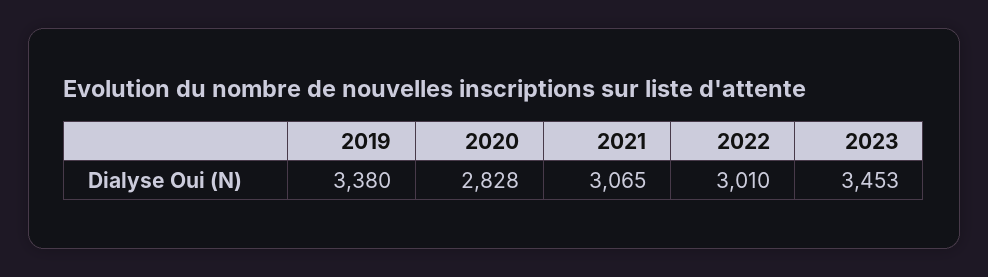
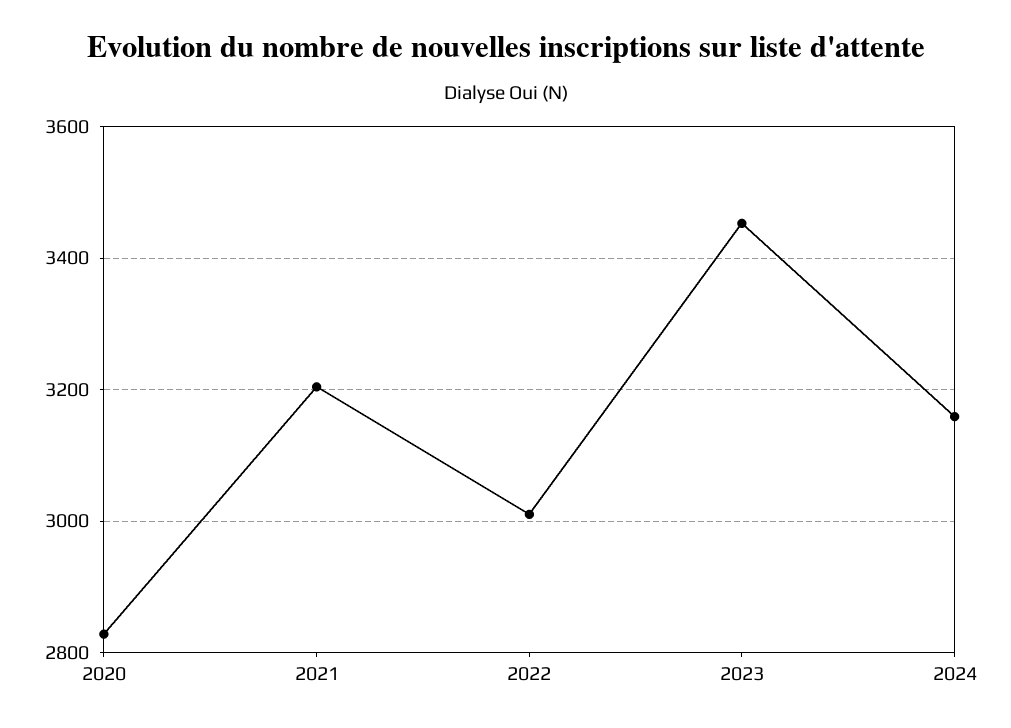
2019: 3380 -> none
2021: 3065 -> 3200
2024: none -> 3160

